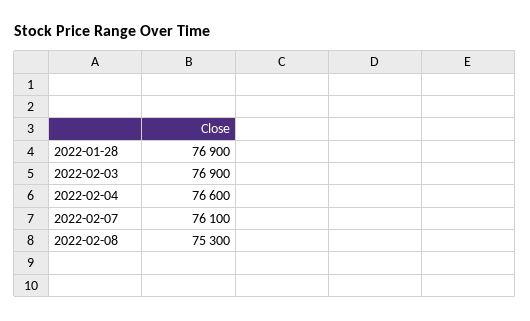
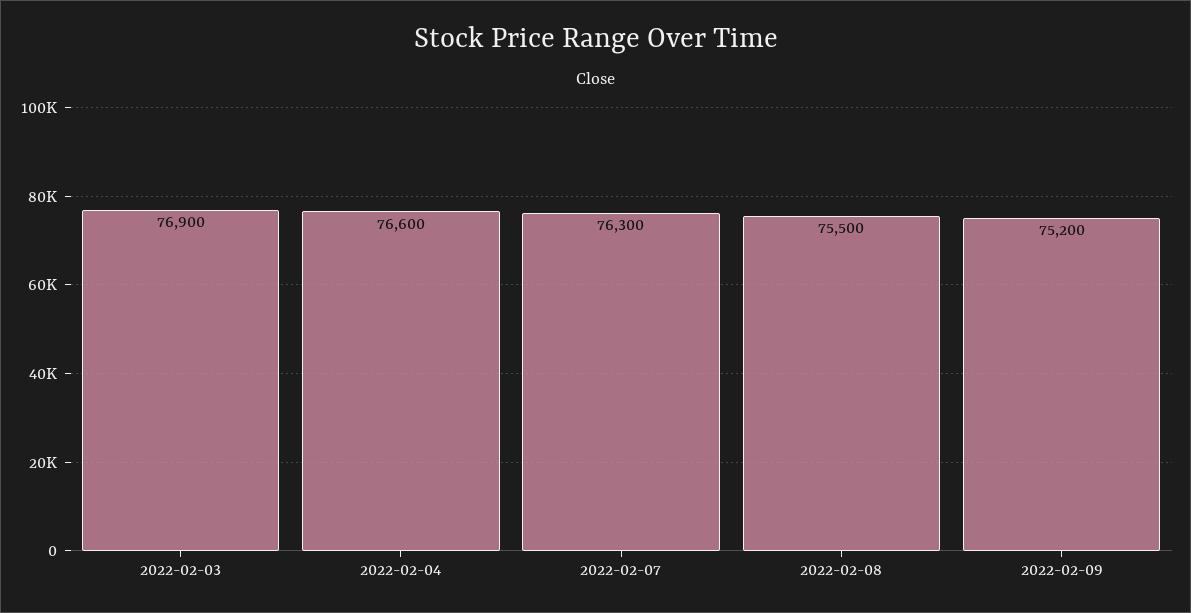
2022-01-28: 76900 -> none
2022-02-07: 76100 -> 76300
2022-02-08: 75300 -> 75500
2022-02-09: none -> 75200

